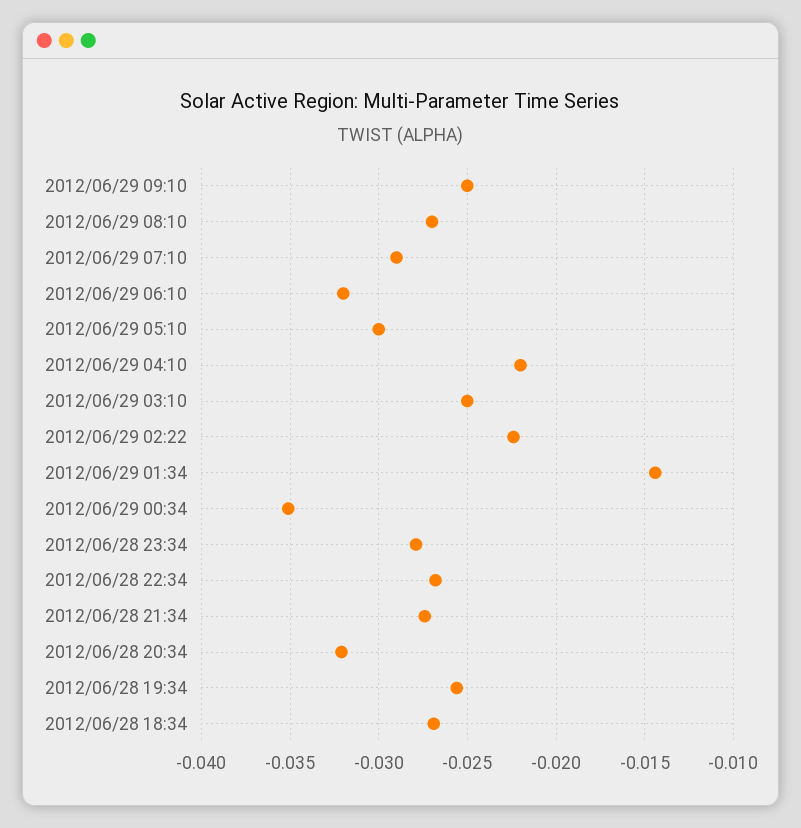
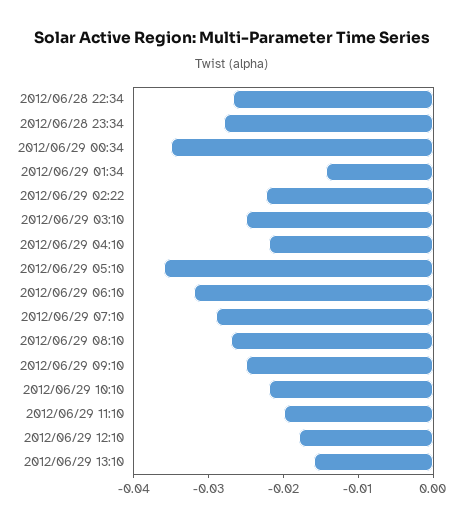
2012/06/29 05:10: -0.03 -> -0.036
2012/06/28 21:34: -0.0275 -> none
2012/06/28 20:34: -0.032 -> none
2012/06/28 19:34: -0.0255 -> none
2012/06/28 18:34: -0.027 -> none
2012/06/29 10:10: none -> -0.022
2012/06/29 11:10: none -> -0.02
2012/06/29 12:10: none -> -0.018
2012/06/29 13:10: none -> -0.016

